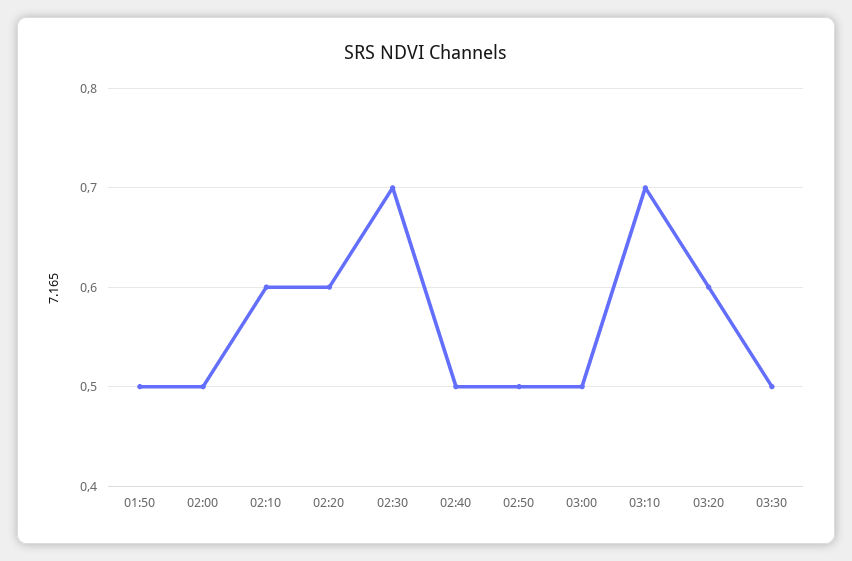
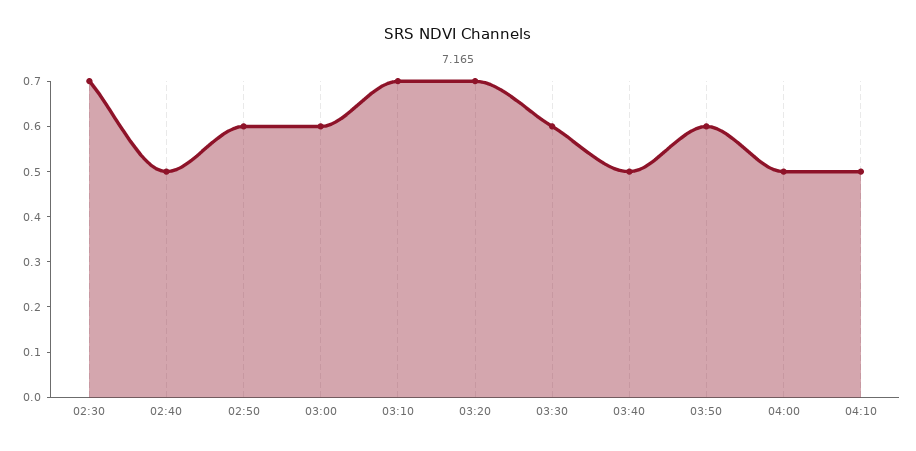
01:50: 0.5 -> none
02:00: 0.5 -> none
02:10: 0.6 -> none
02:20: 0.6 -> none
02:50: 0.5 -> 0.6
03:00: 0.5 -> 0.6
03:20: 0.6 -> 0.7
03:30: 0.5 -> 0.6
03:40: none -> 0.5
03:50: none -> 0.6
04:00: none -> 0.5
04:10: none -> 0.5

